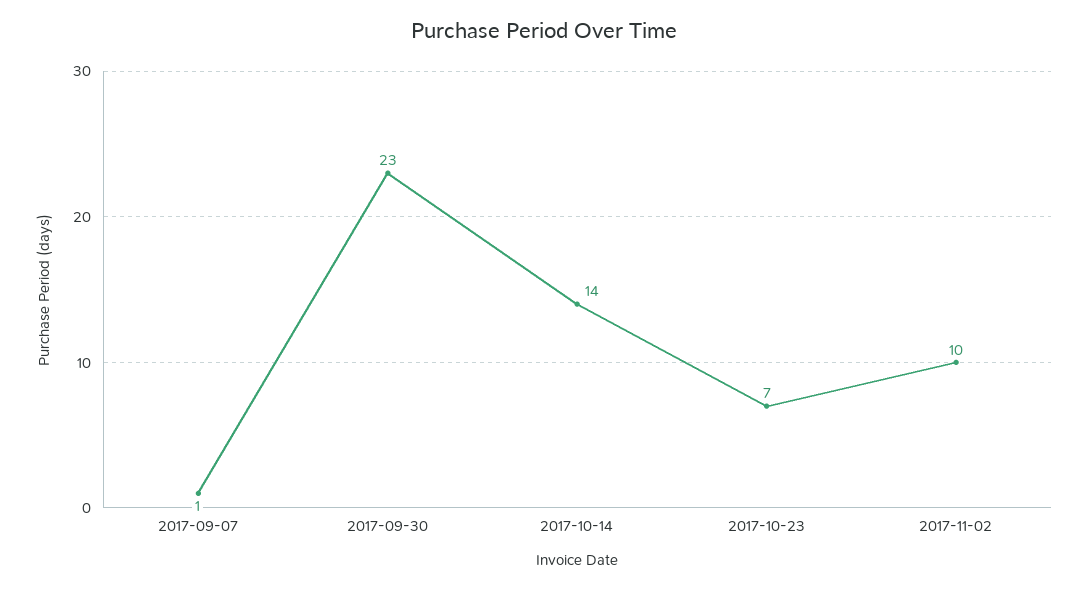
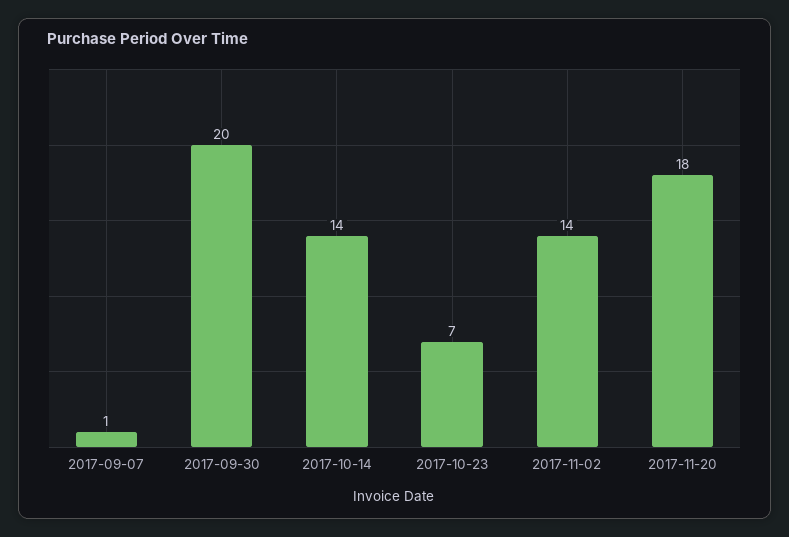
2017-09-30: 23 -> 20
2017-11-02: 10 -> 14
2017-11-20: none -> 18

